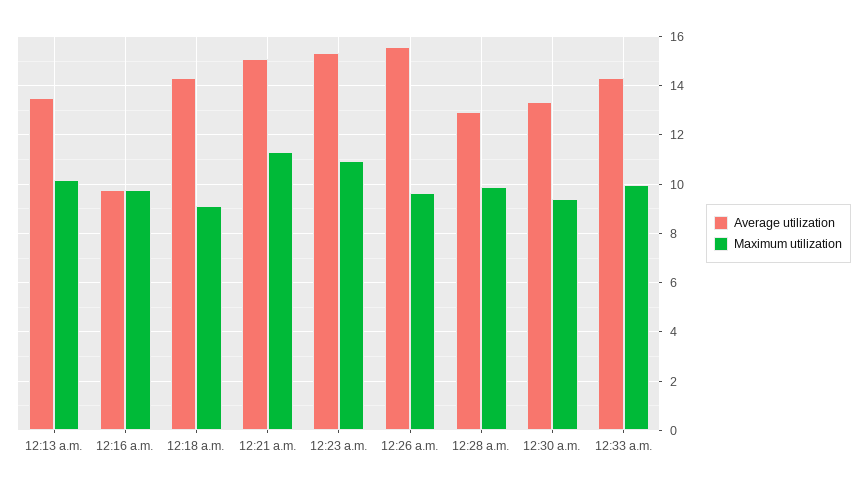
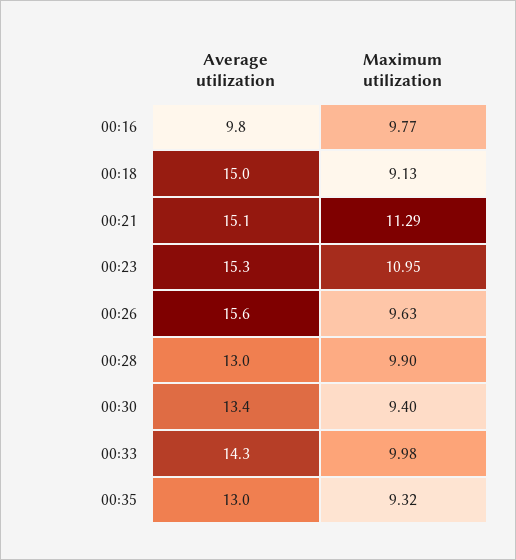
Average utilization, 12:13 a.m.: 13.5 -> none
Maximum utilization, 12:13 a.m.: 10.25 -> none
Average utilization, 12:18 a.m.: 14.25 -> 15
Average utilization, 00:35: none -> 13
Maximum utilization, 00:35: none -> 9.32

